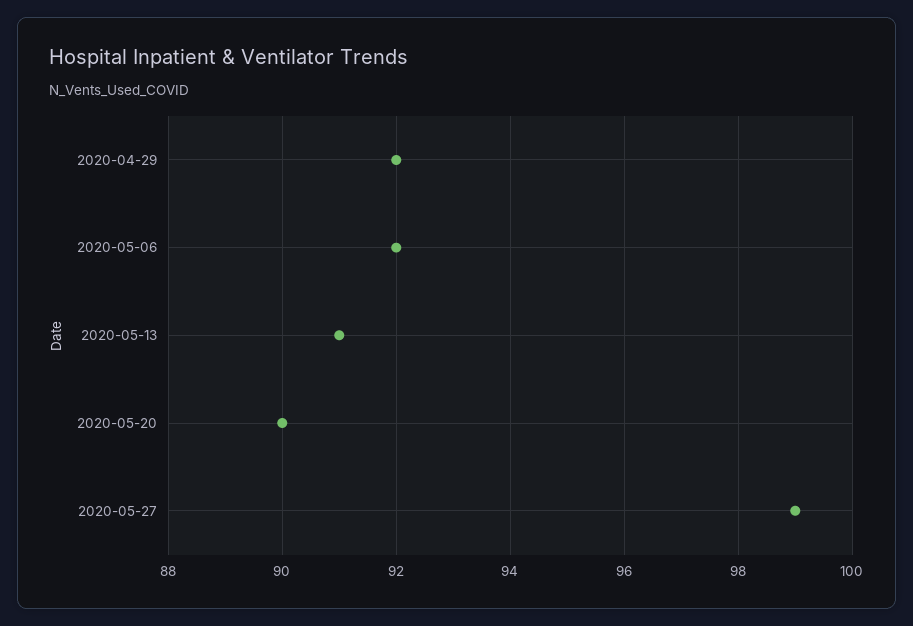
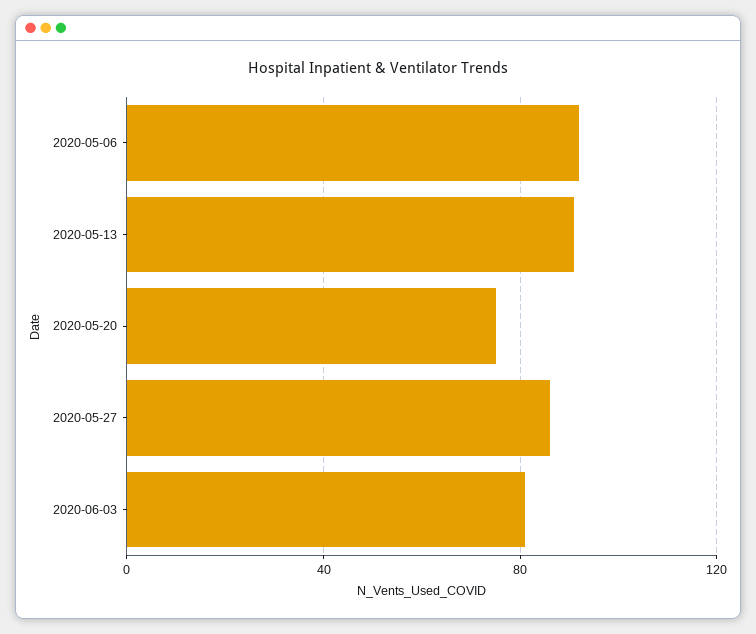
2020-04-29: 92 -> none
2020-05-20: 90 -> 75
2020-05-27: 99 -> 85
2020-06-03: none -> 80

